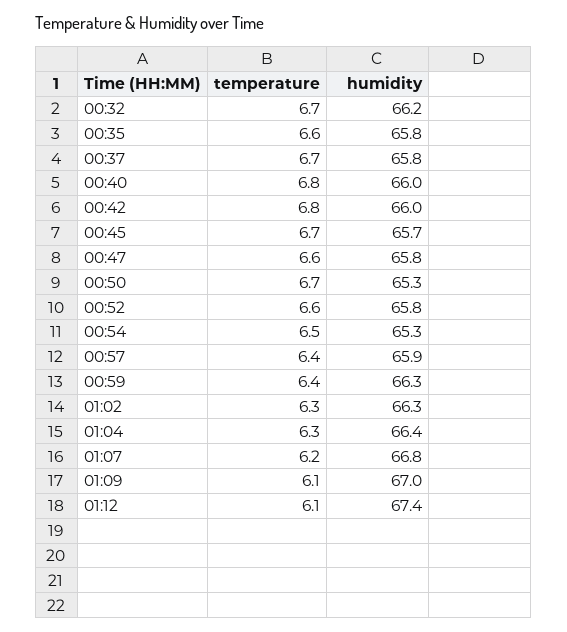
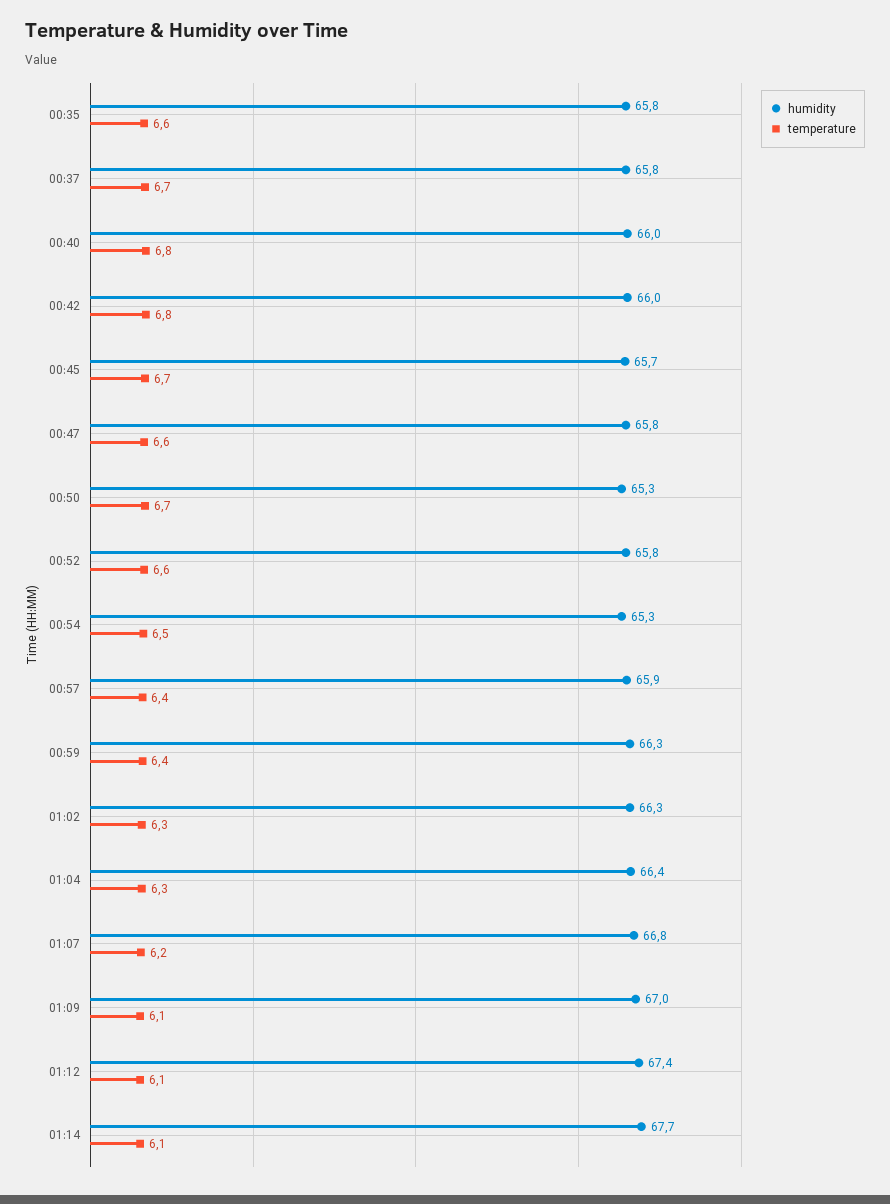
temperature, 00:32: 6.7 -> none
humidity, 00:32: 66.2 -> none
humidity, 01:14: none -> 67.7
temperature, 01:14: none -> 6.1

